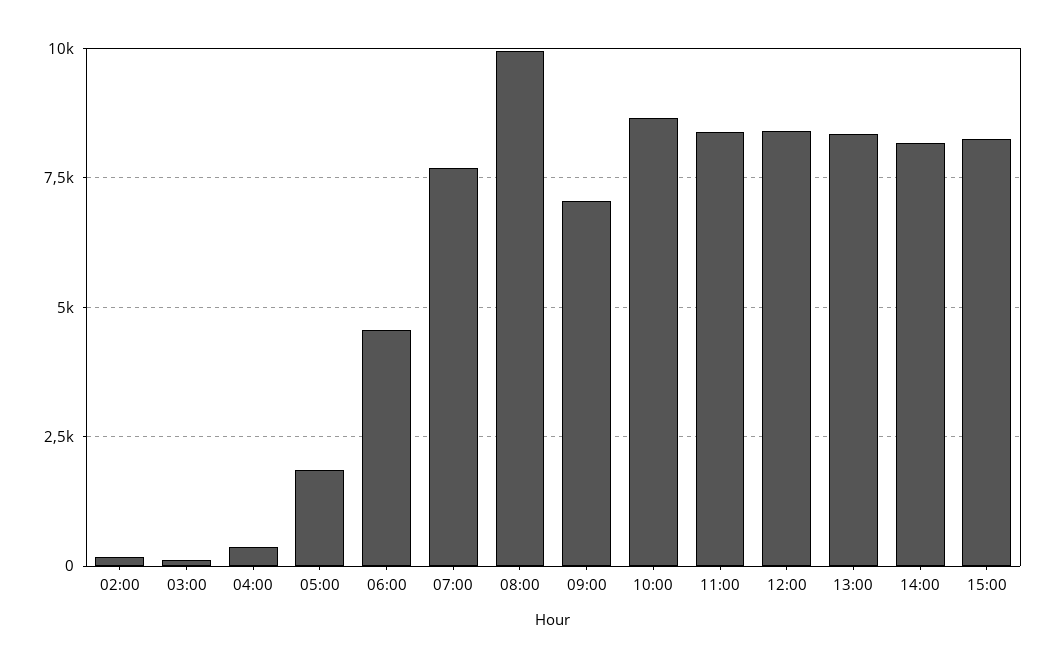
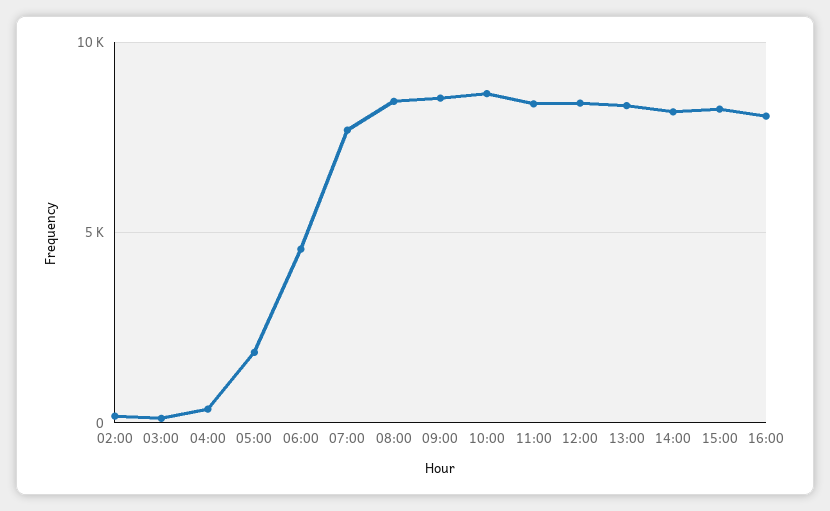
08:00: 10000 -> 8500
09:00: 7000 -> 8500
16:00: none -> 8000

